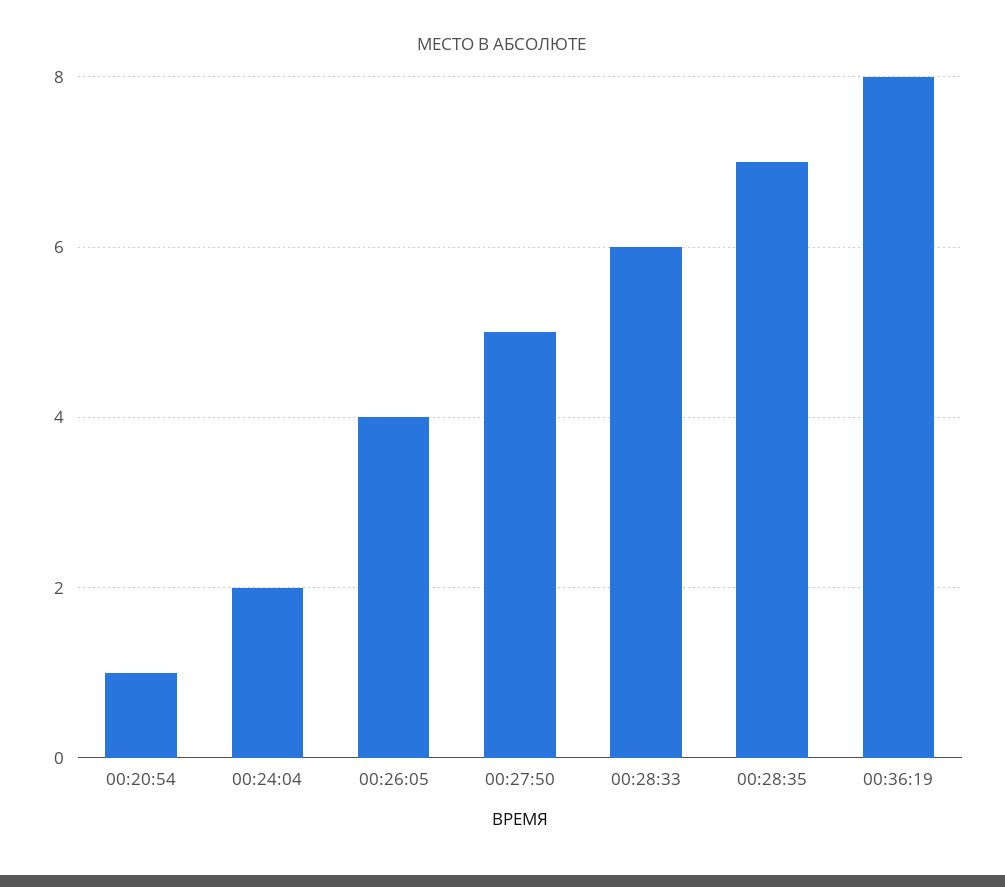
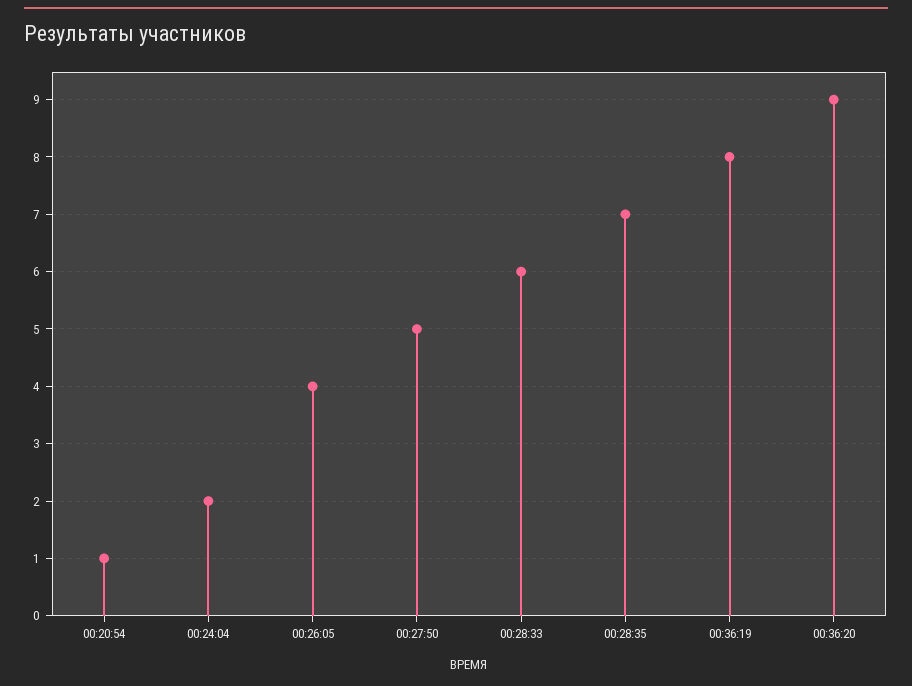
00:36:20: none -> 9

